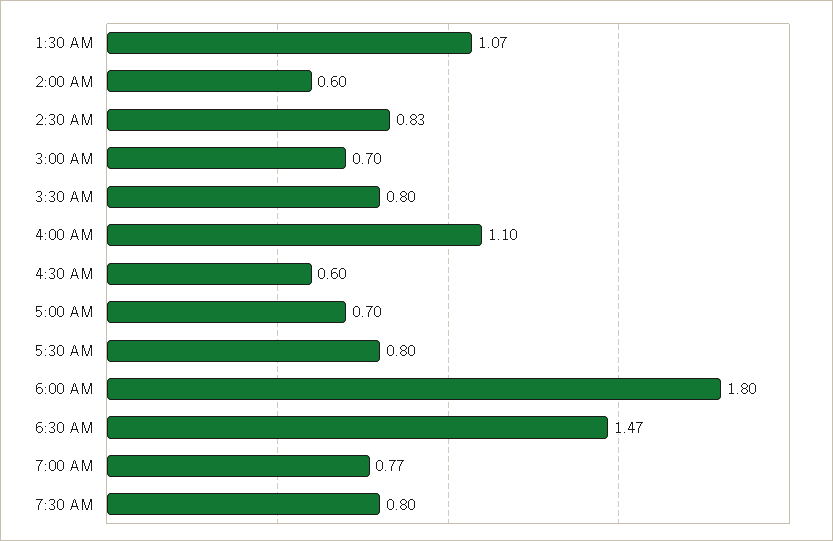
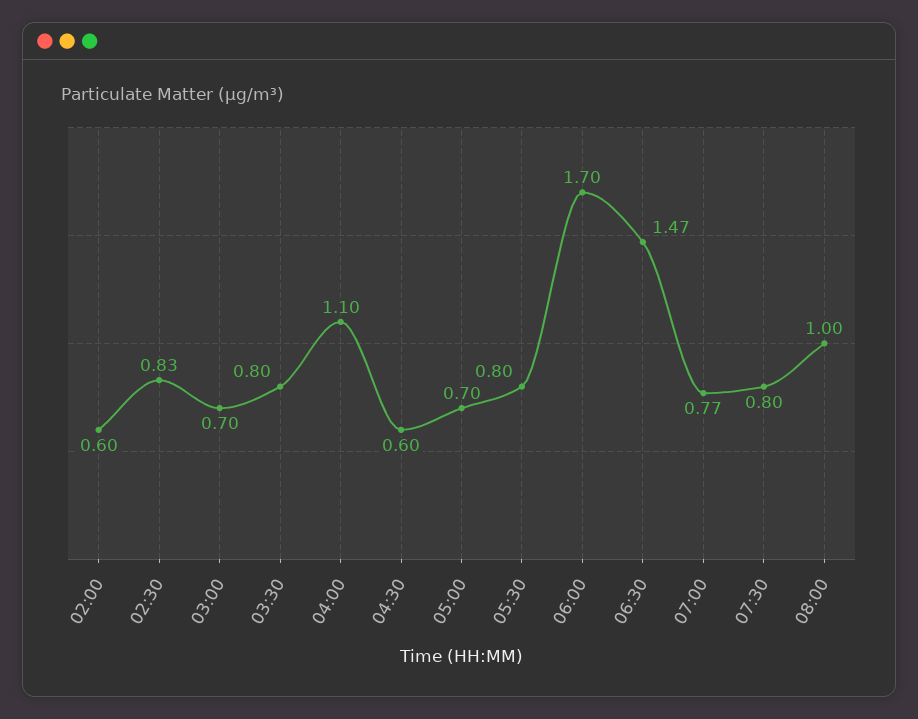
1:30 AM: 1.07 -> none
6:00 AM: 1.8 -> 1.7
08:00: none -> 1

